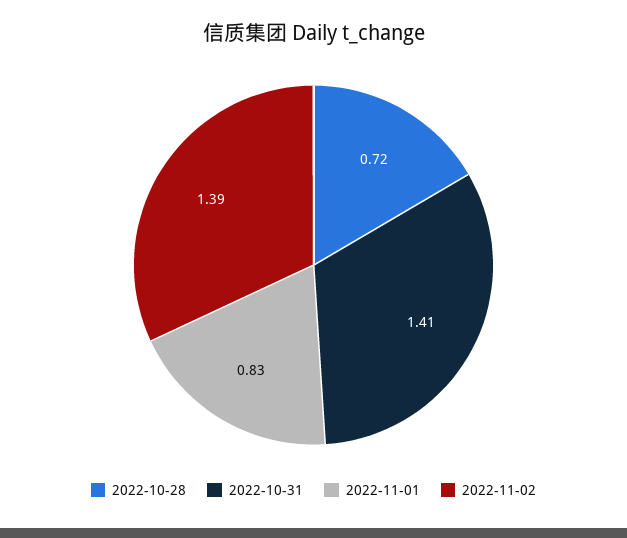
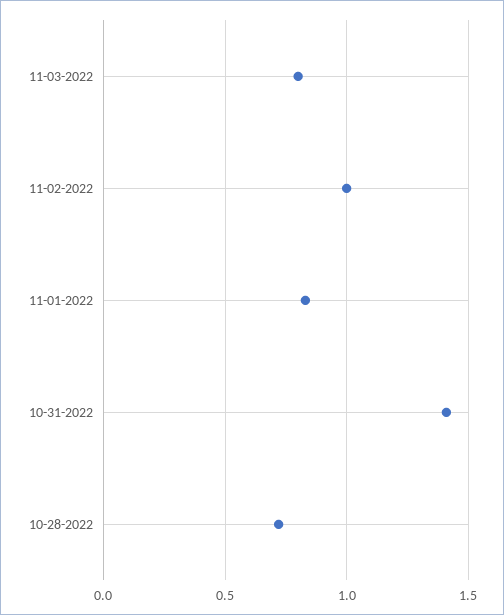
2022-11-02: 1.39 -> 1
11-03-2022: none -> 0.8

